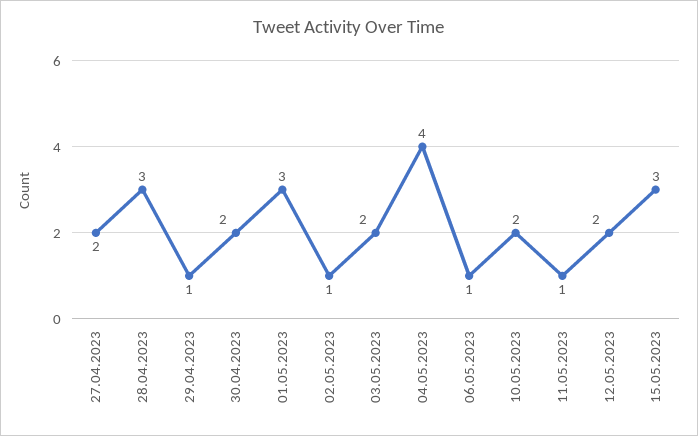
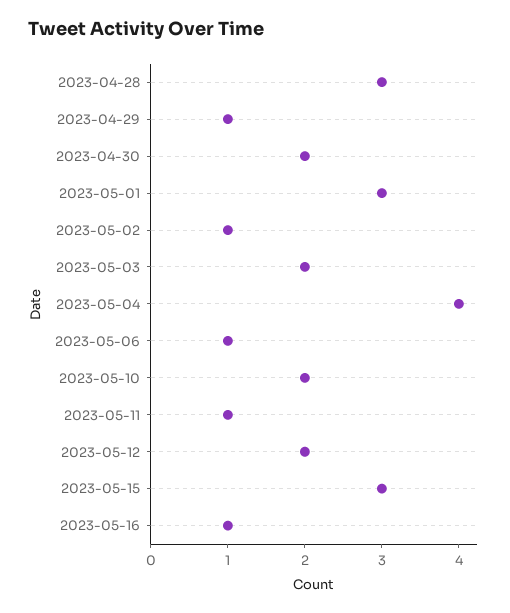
27.04.2023: 2 -> none
2023-05-16: none -> 1

